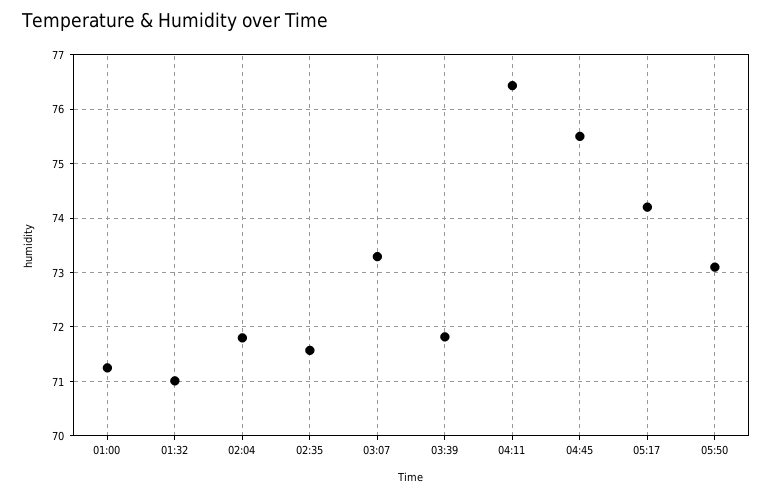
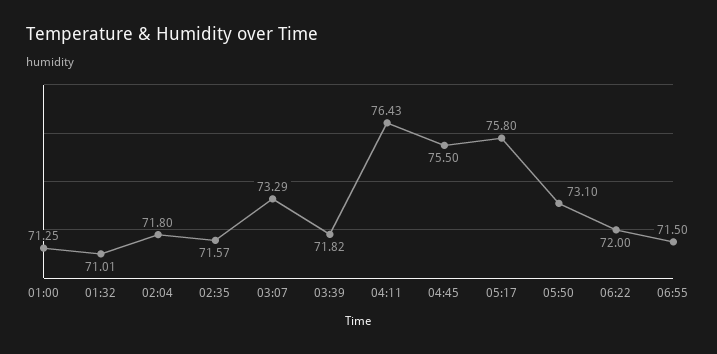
05:17: 74.2 -> 75.8
06:22: none -> 72
06:55: none -> 71.5

